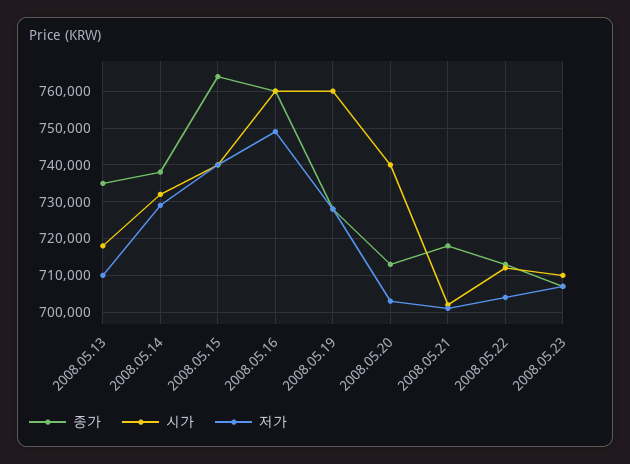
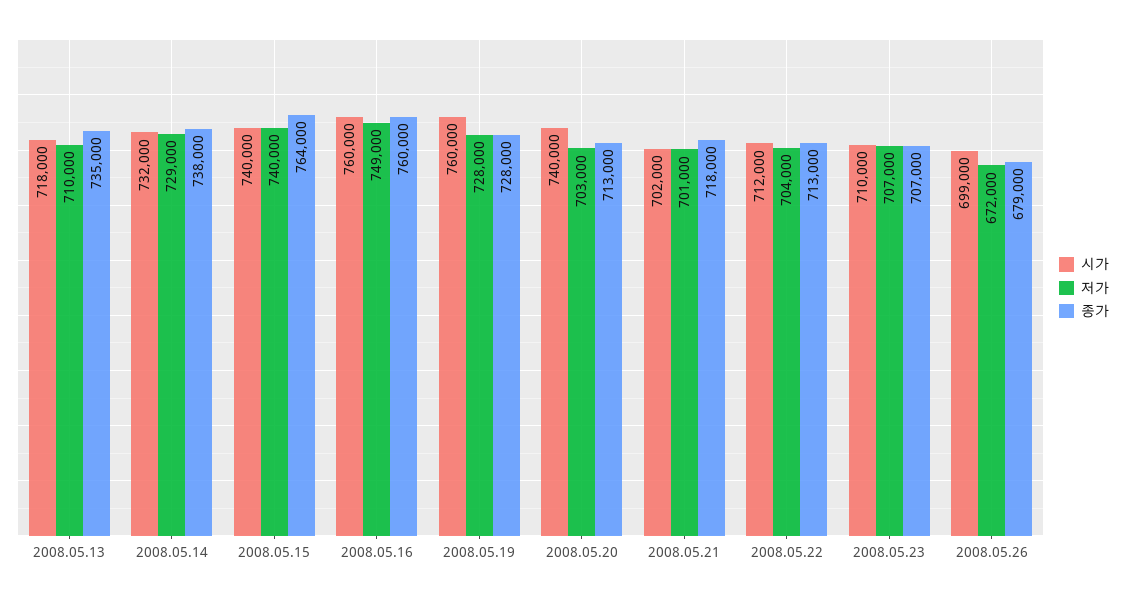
시가, 2008.05.26: none -> 699000
저가, 2008.05.26: none -> 672000
종가, 2008.05.26: none -> 679000

